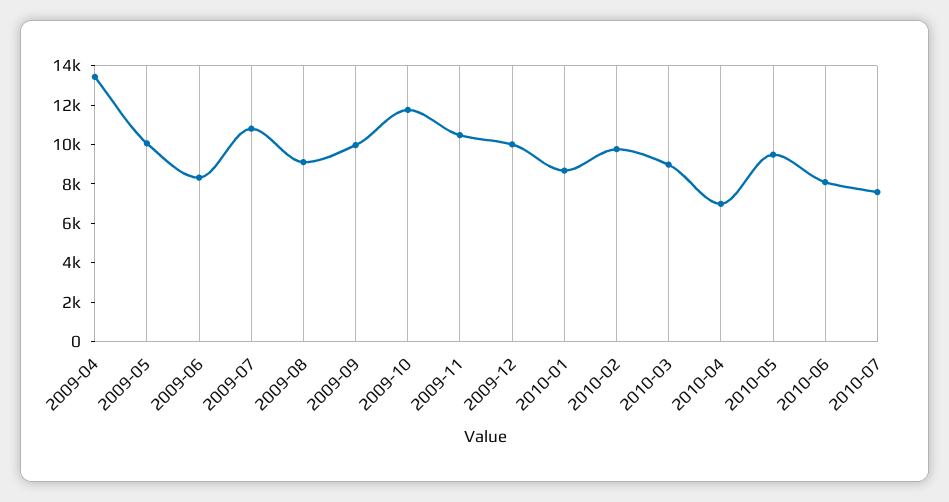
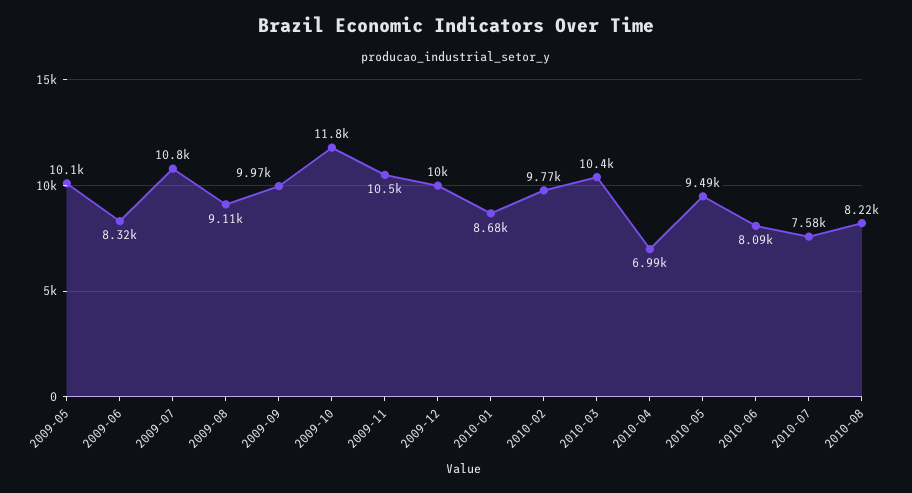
2009-04: 13500 -> none
2010-03: 9000 -> 10400
2010-08: none -> 8220

